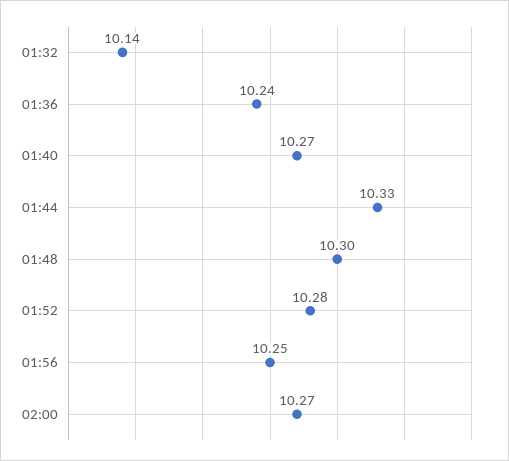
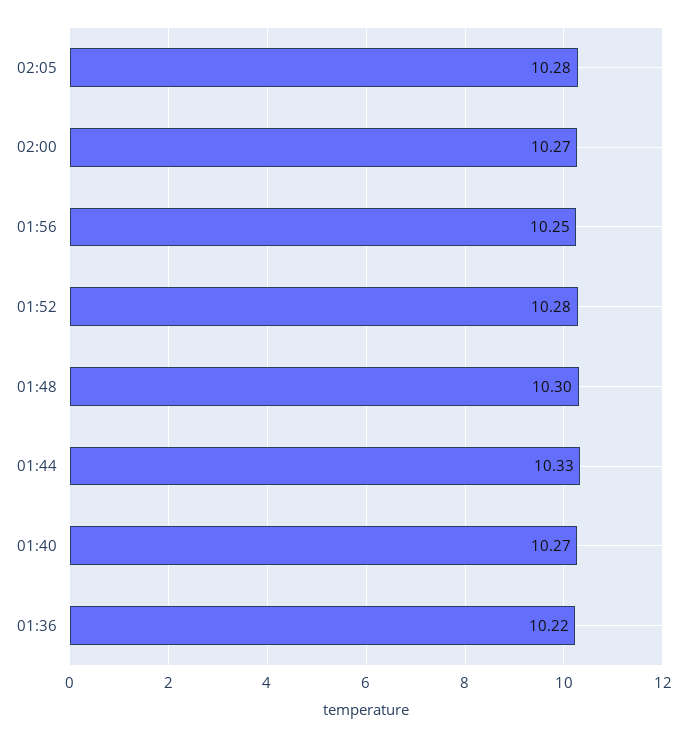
01:32: 10.14 -> none
01:36: 10.24 -> 10.22
02:05: none -> 10.28

